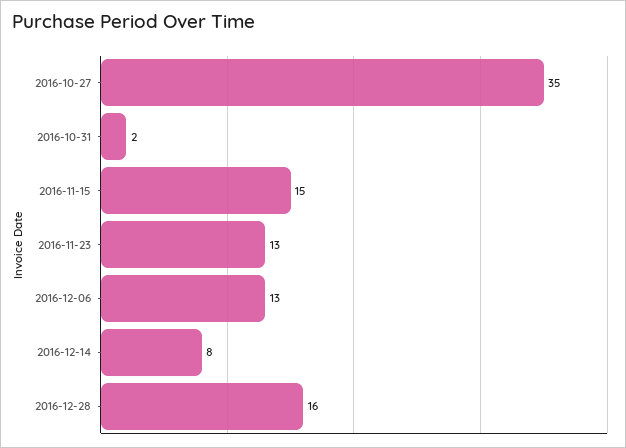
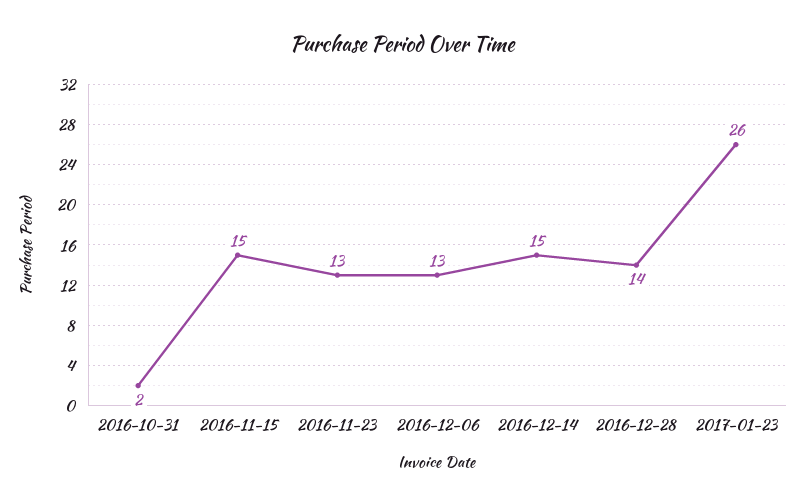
2016-10-27: 35 -> none
2016-12-14: 8 -> 15
2016-12-28: 16 -> 14
2017-01-23: none -> 26

